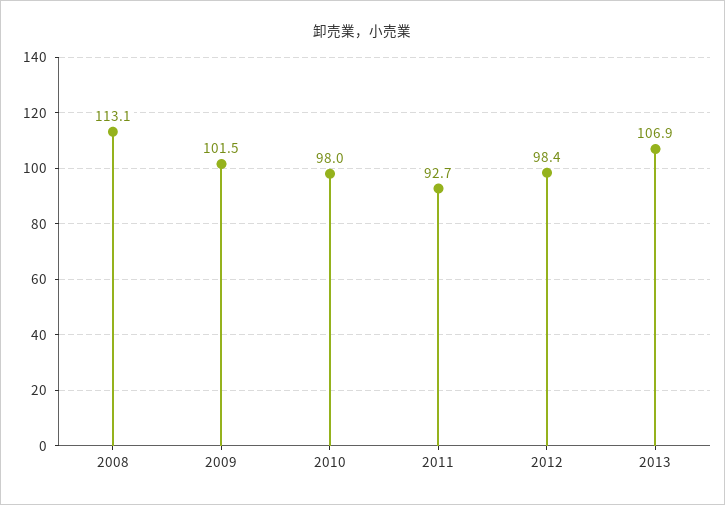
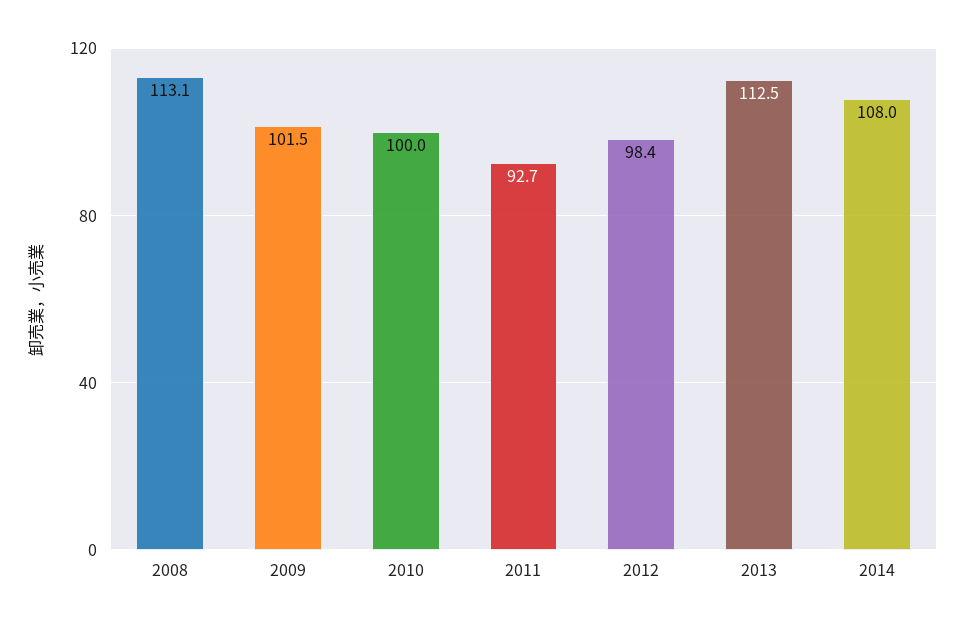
2010: 98 -> 100
2013: 106.9 -> 112.5
2014: none -> 108

